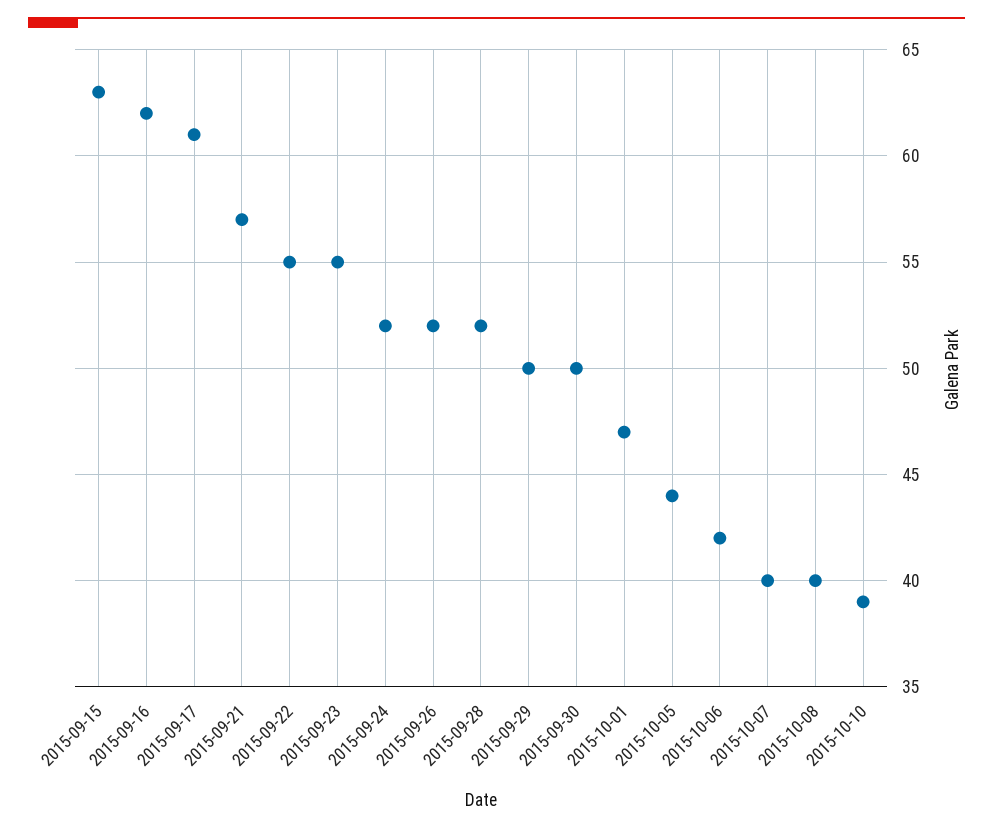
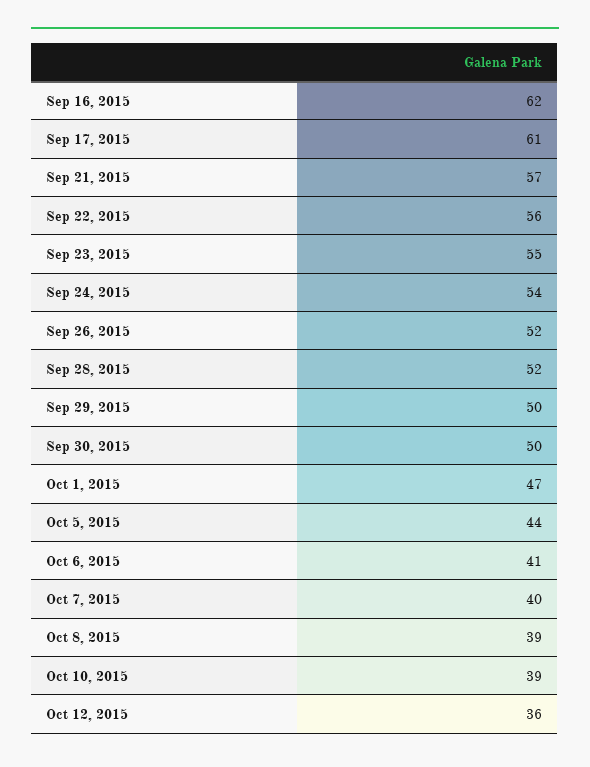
2015-09-15: 63 -> none
2015-09-22: 55 -> 56
2015-09-24: 52 -> 54
2015-10-06: 42 -> 41
2015-10-08: 40 -> 39
Oct 12, 2015: none -> 36

